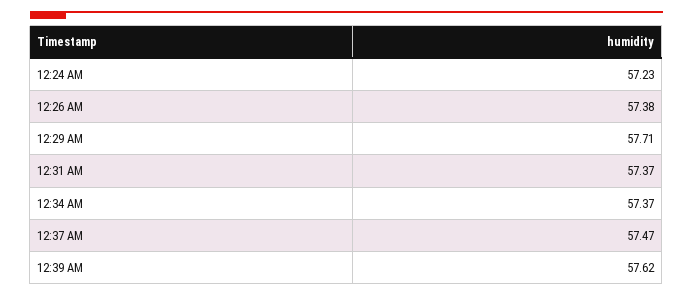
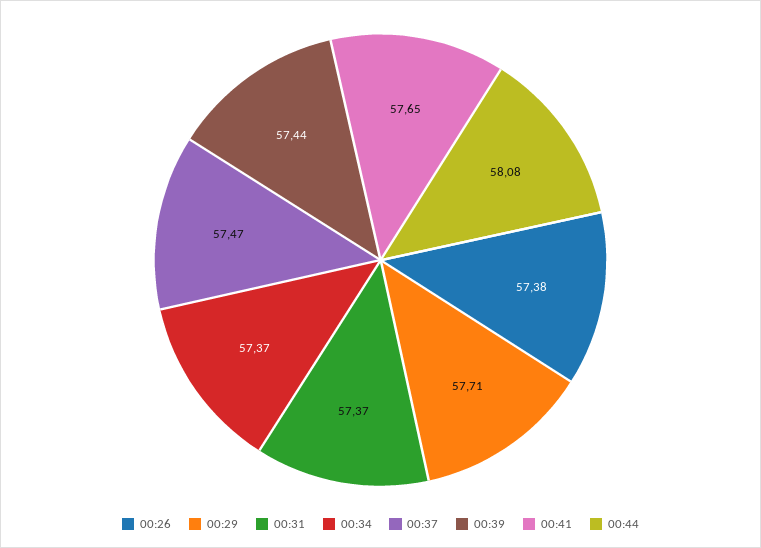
12:24 AM: 57.23 -> none
12:39 AM: 57.62 -> 57.44
00:41: none -> 57.65
00:44: none -> 58.08

